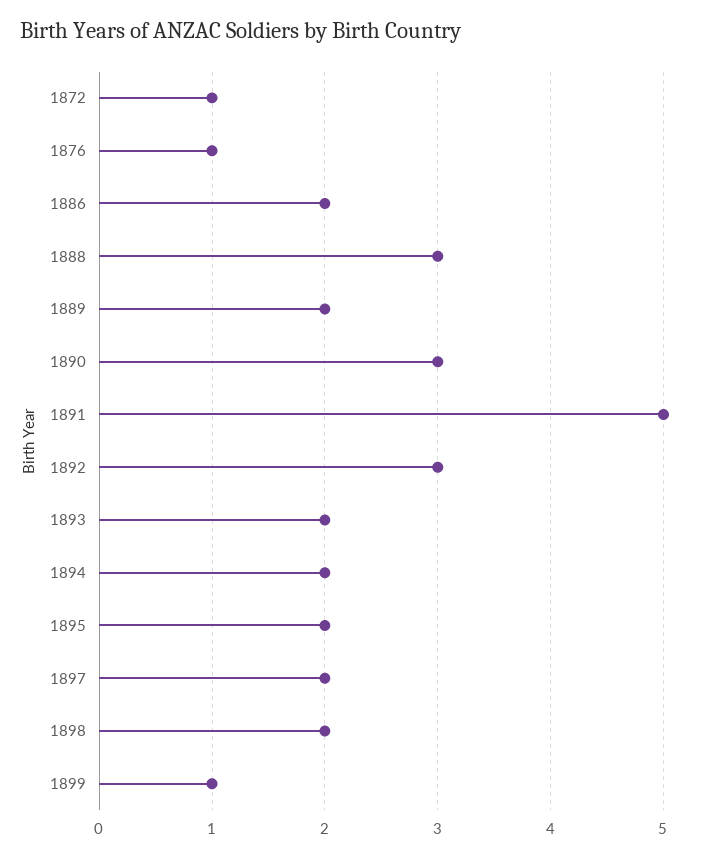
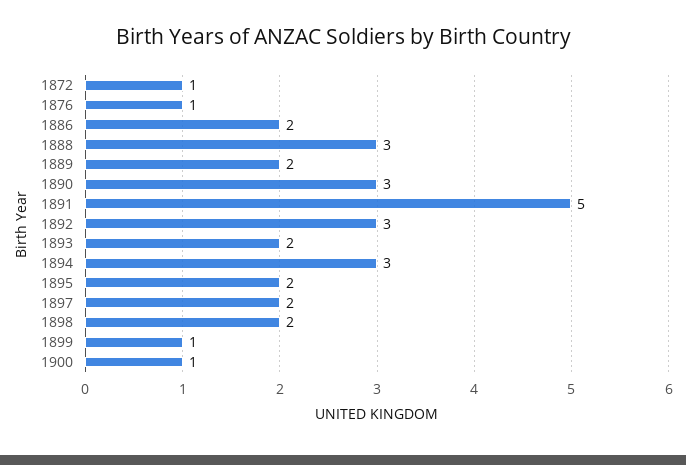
1894: 2 -> 3
1900: none -> 1

